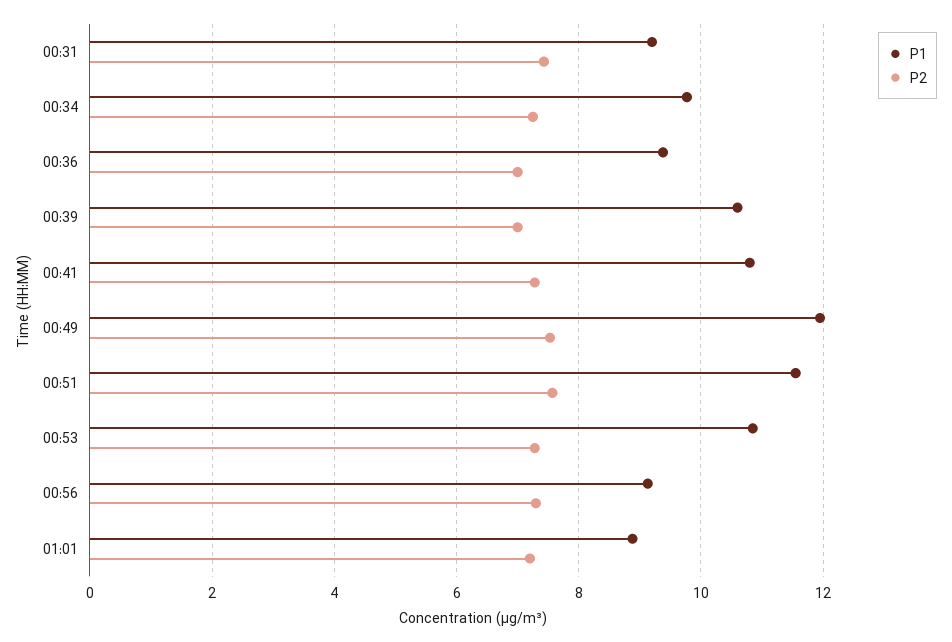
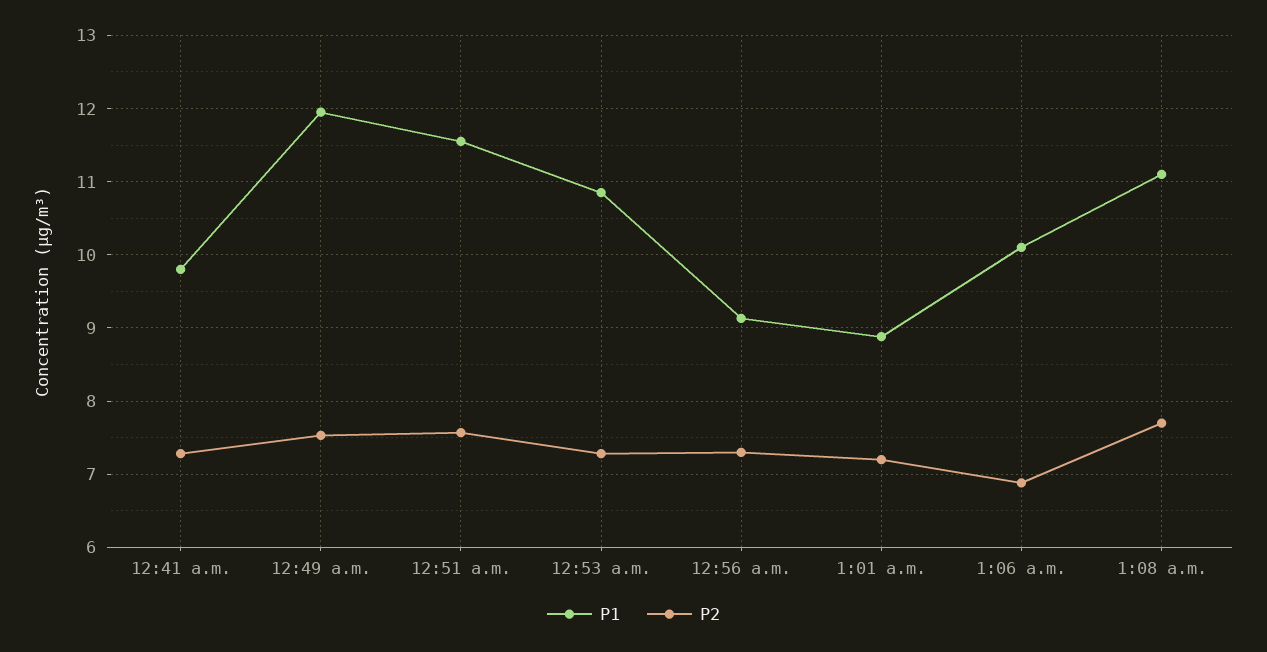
P1, 00:31: 9.2 -> none
P2, 00:31: 7.4 -> none
P1, 00:34: 9.8 -> none
P2, 00:34: 7.2 -> none
P1, 00:36: 9.4 -> none
P2, 00:36: 7 -> none
P1, 00:39: 10.6 -> none
P2, 00:39: 7 -> none
P1, 00:41: 10.8 -> 9.8
P1, 1:06 a.m.: none -> 10.1
P2, 1:06 a.m.: none -> 6.9
P1, 1:08 a.m.: none -> 11.1
P2, 1:08 a.m.: none -> 7.7

